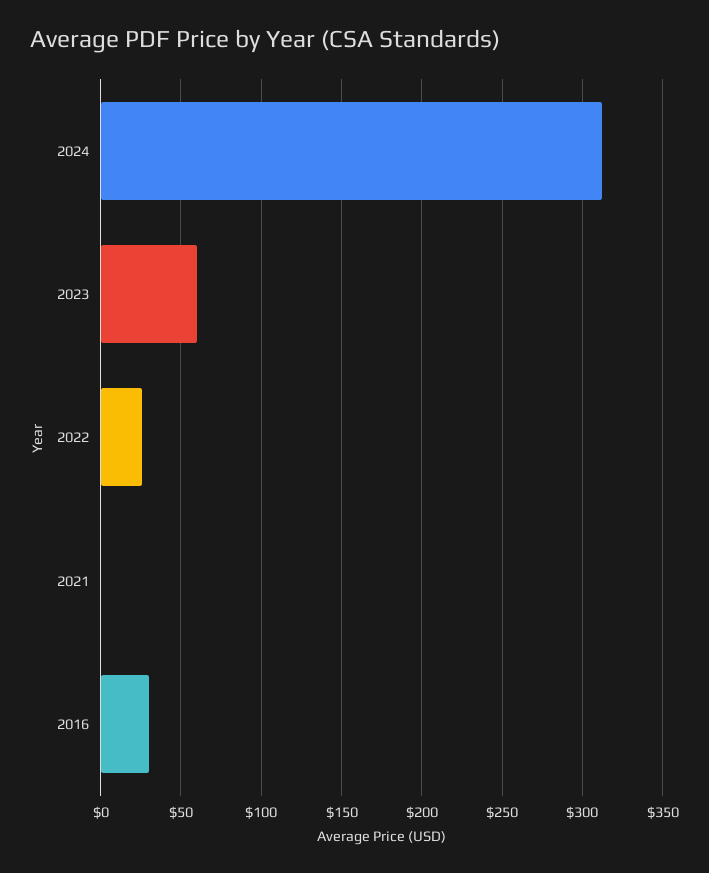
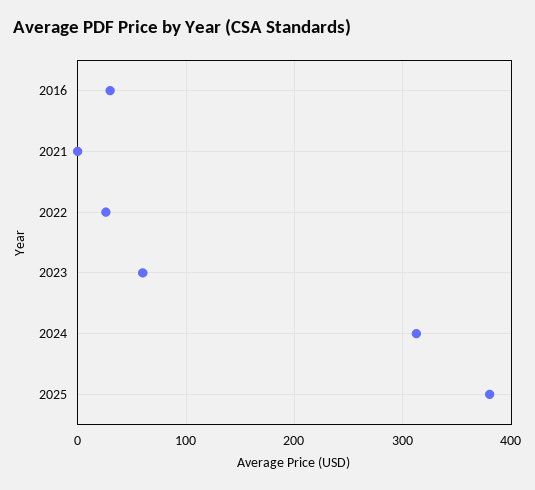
2025: none -> 380

